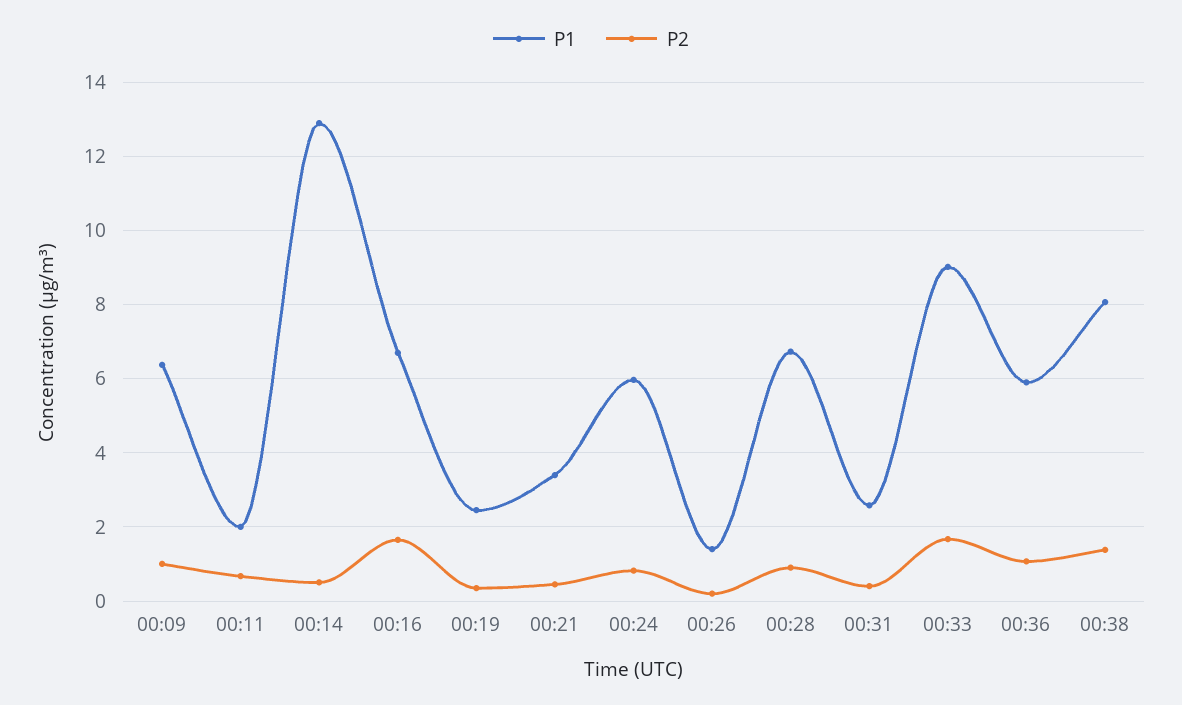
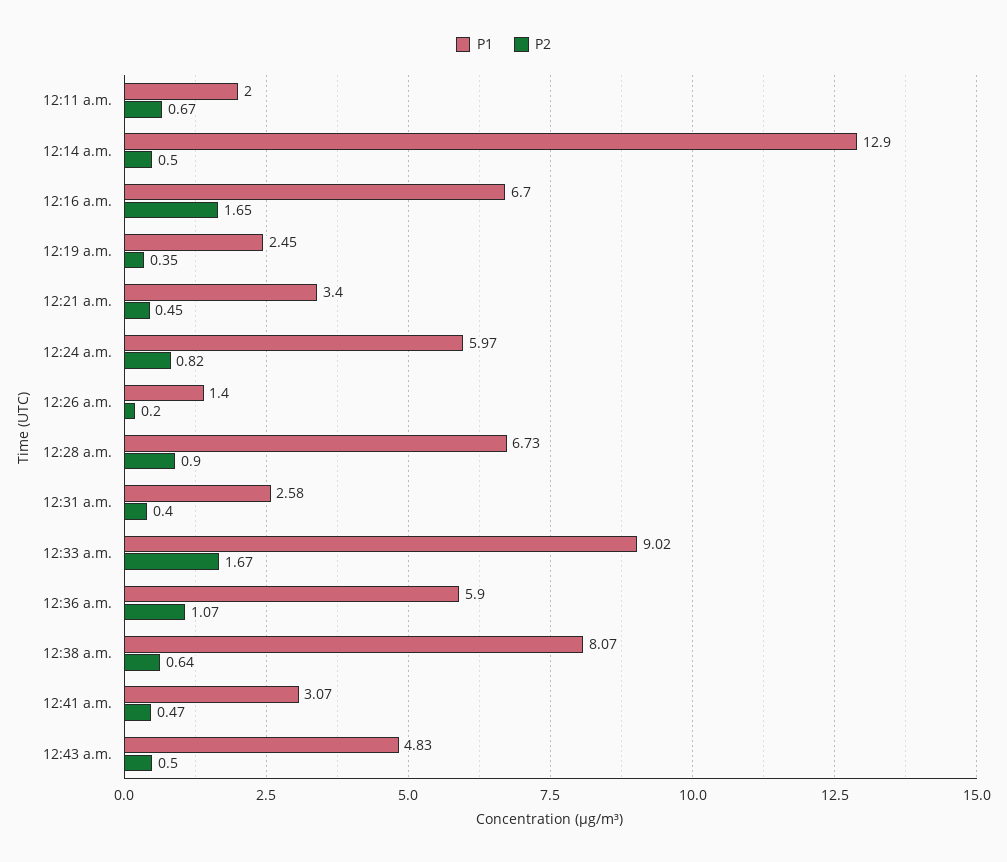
P1, 00:09: 6.4 -> none
P2, 00:09: 1 -> none
P2, 00:38: 1.4 -> 0.64
P1, 12:41 a.m.: none -> 3.07
P2, 12:41 a.m.: none -> 0.47
P1, 12:43 a.m.: none -> 4.83
P2, 12:43 a.m.: none -> 0.5

